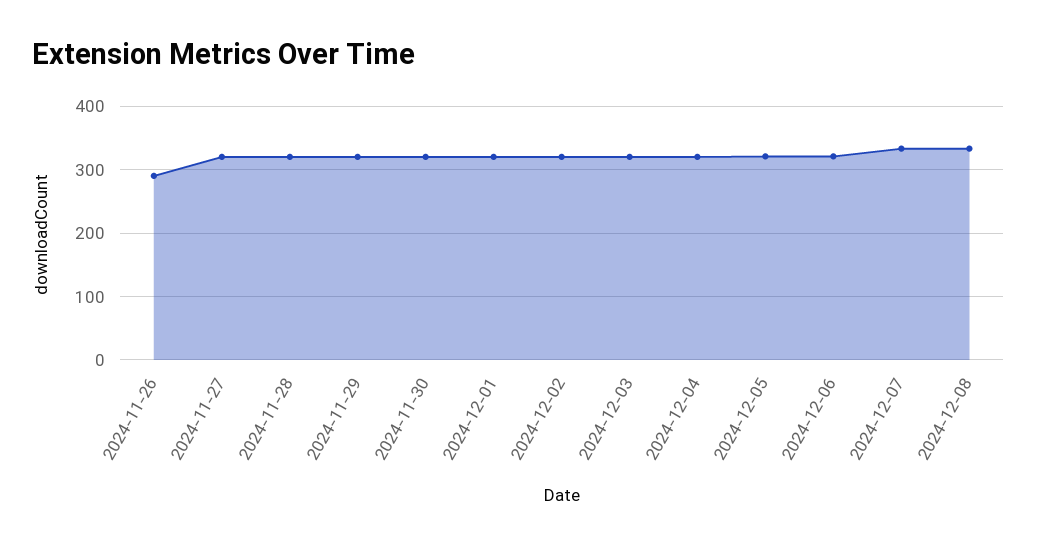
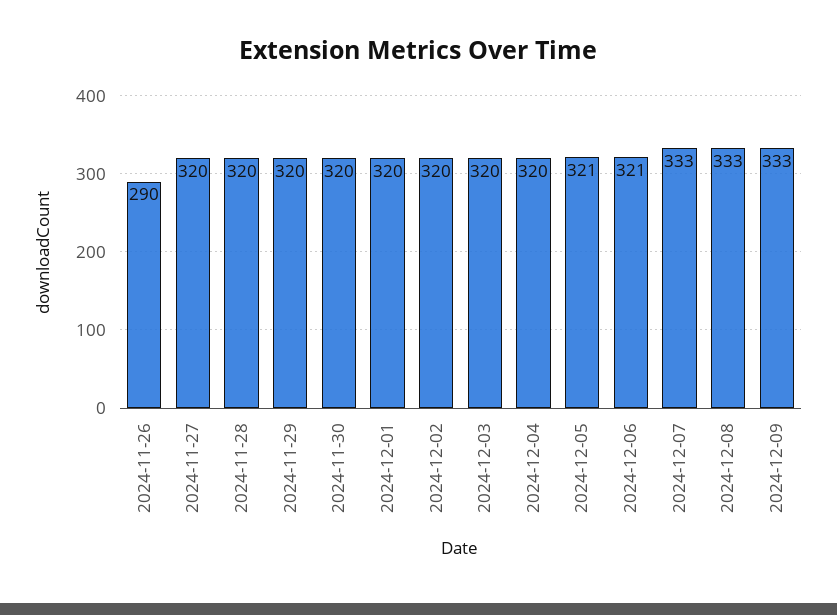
2024-12-09: none -> 333

